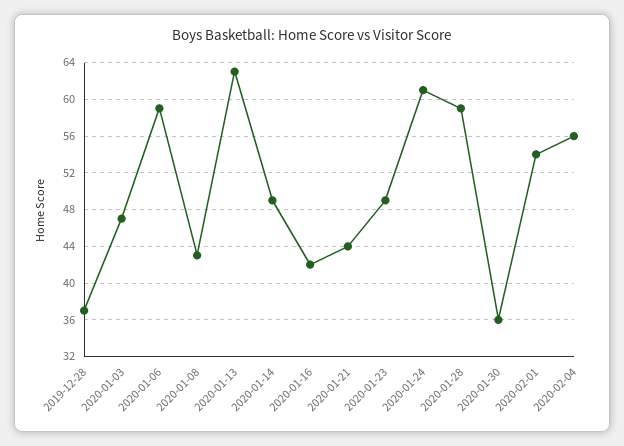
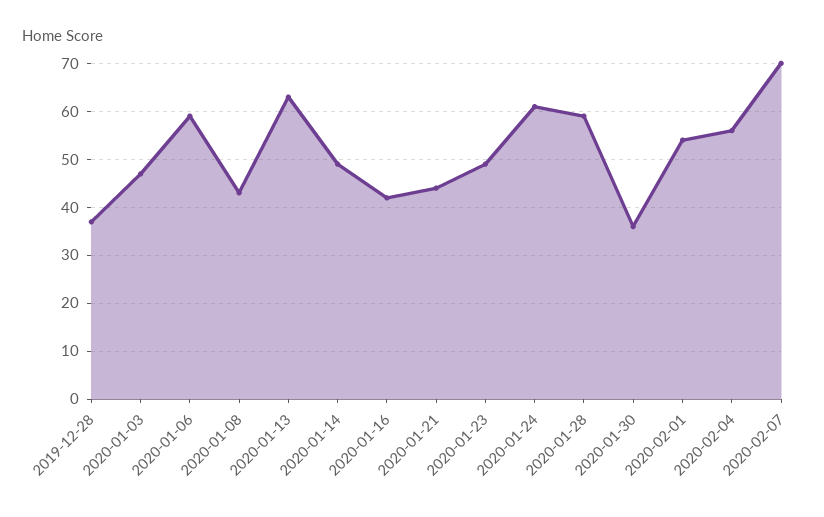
2020-02-07: none -> 70

